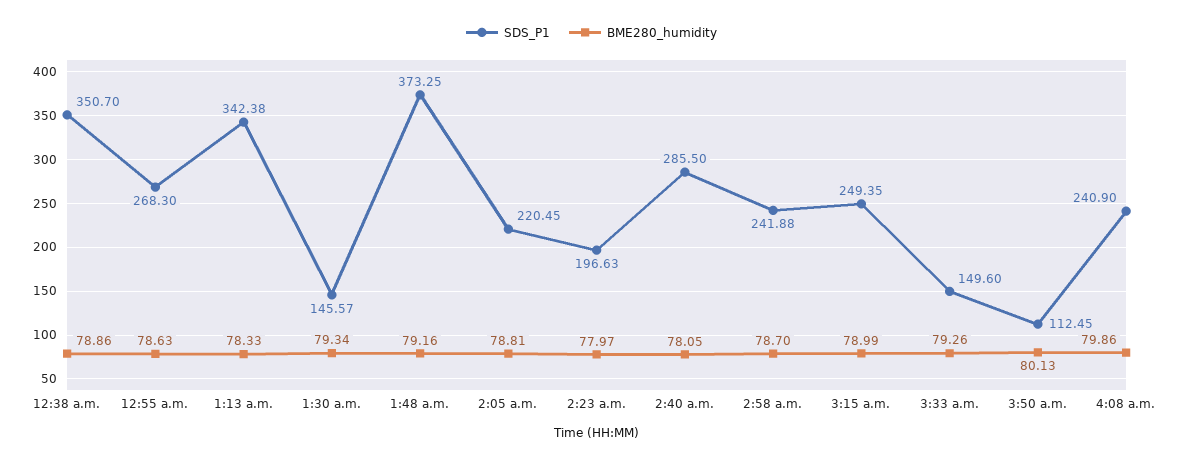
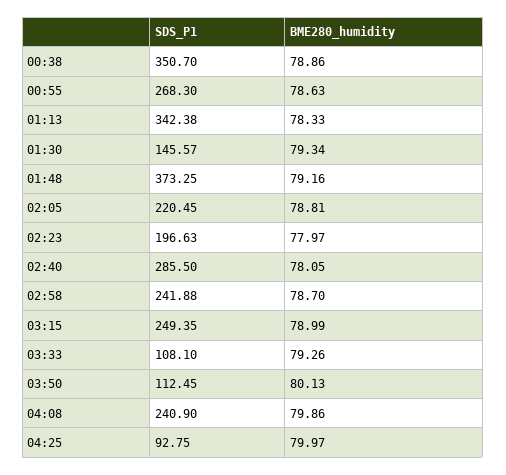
SDS_P1, 3:33 a.m.: 149.6 -> 108.1
SDS_P1, 04:25: none -> 92.75
BME280_humidity, 04:25: none -> 79.97

